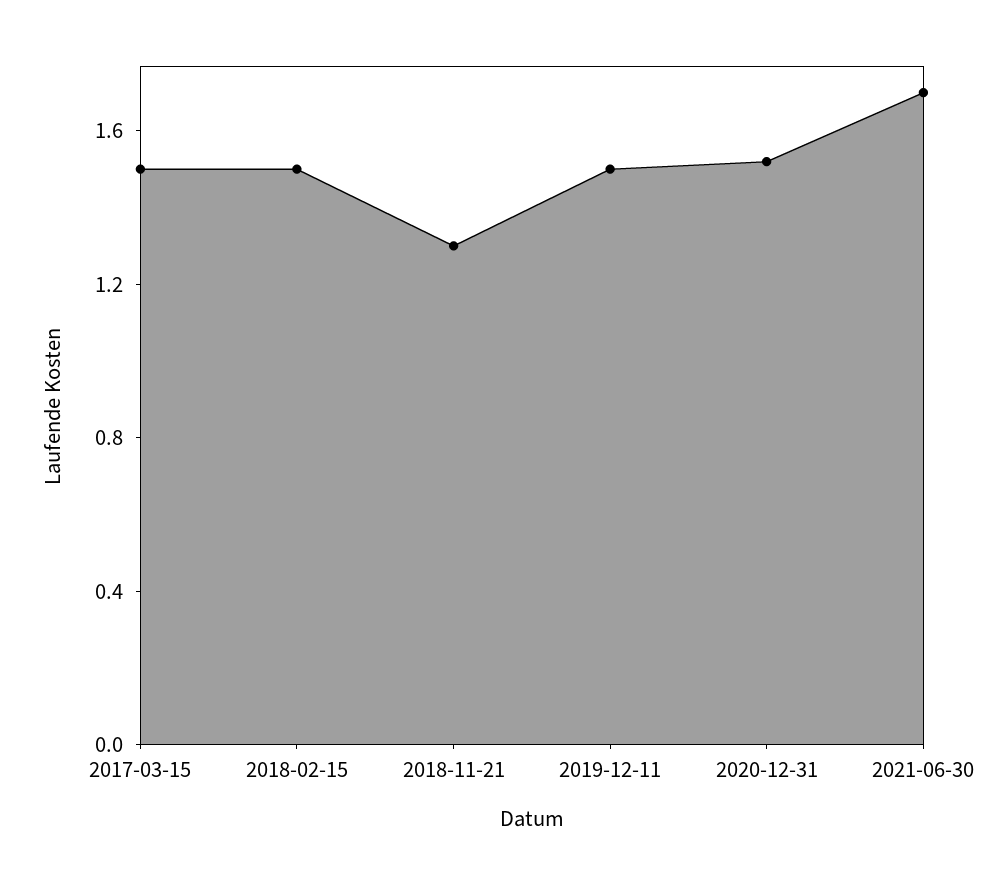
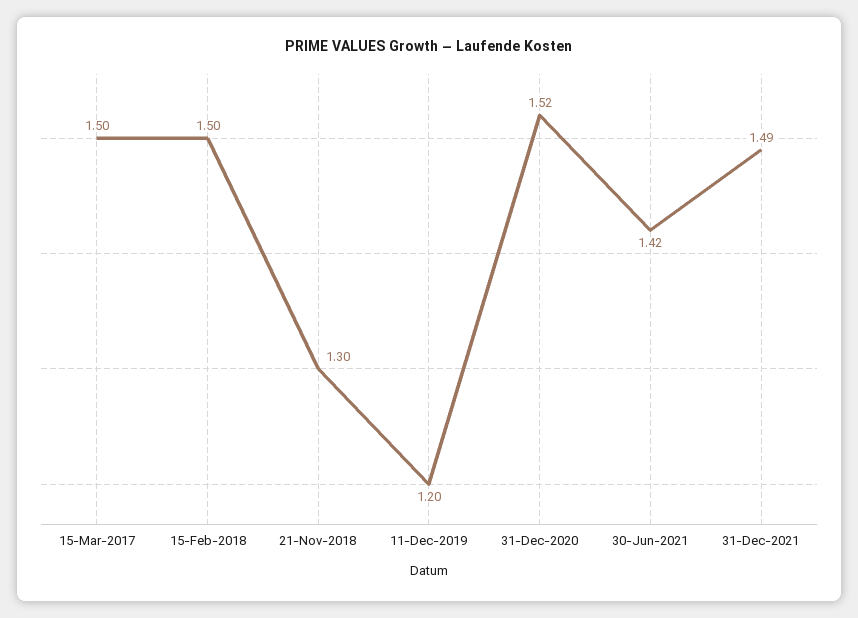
2019-12-11: 1.5 -> 1.2
2021-06-30: 1.7 -> 1.42
31-Dec-2021: none -> 1.49

